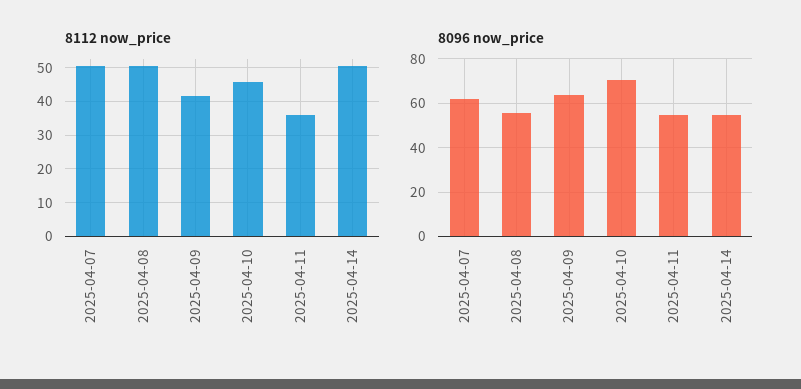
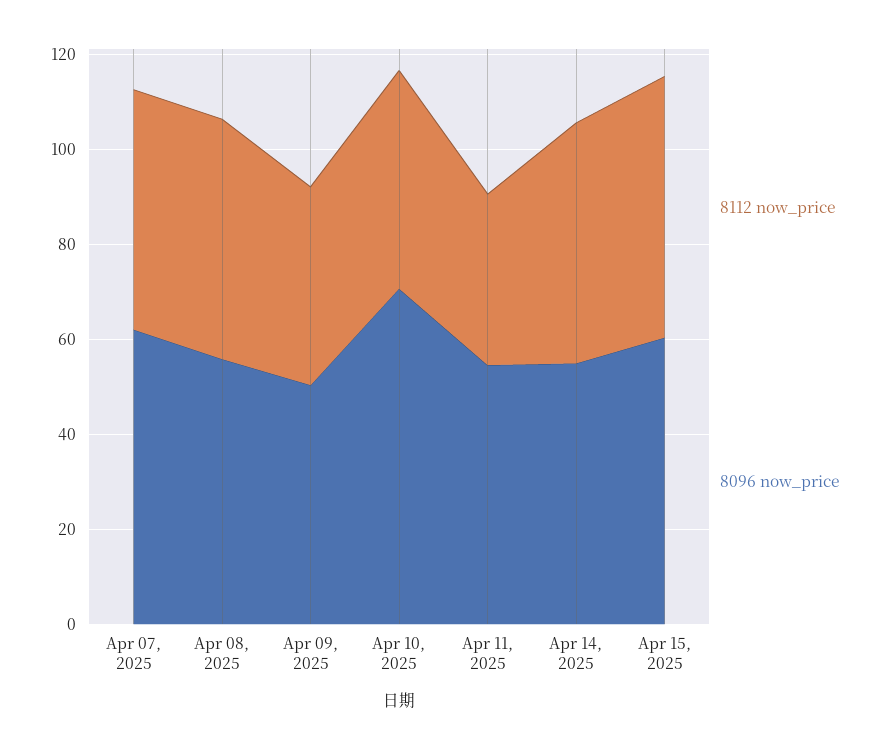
8096 now_price, 2025-04-09: 65 -> 50
8112 now_price, Apr 15, 2025: none -> 55
8096 now_price, Apr 15, 2025: none -> 60

